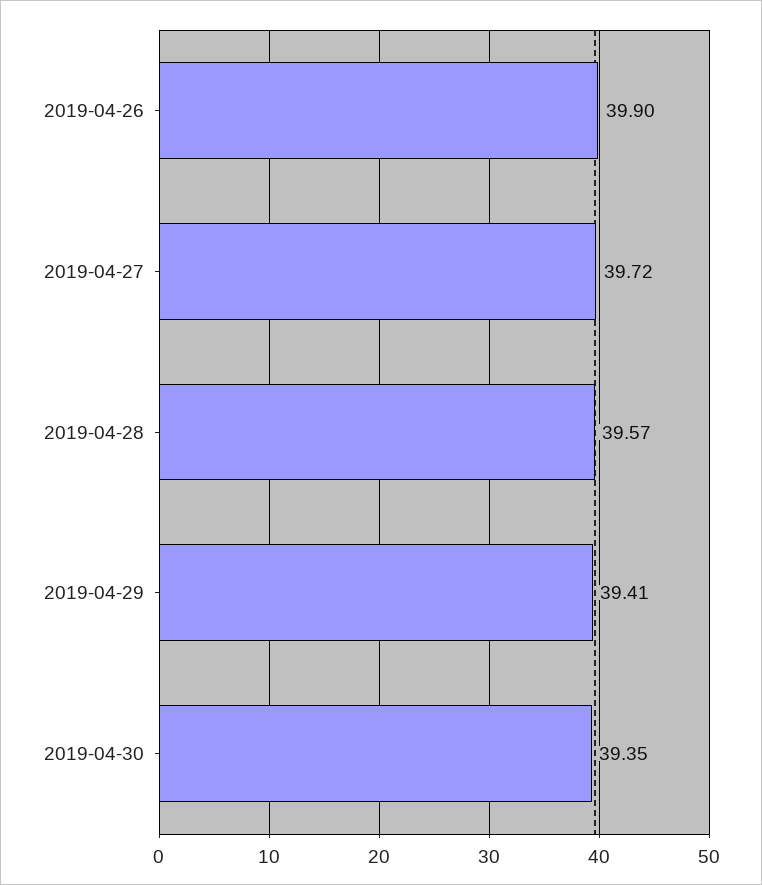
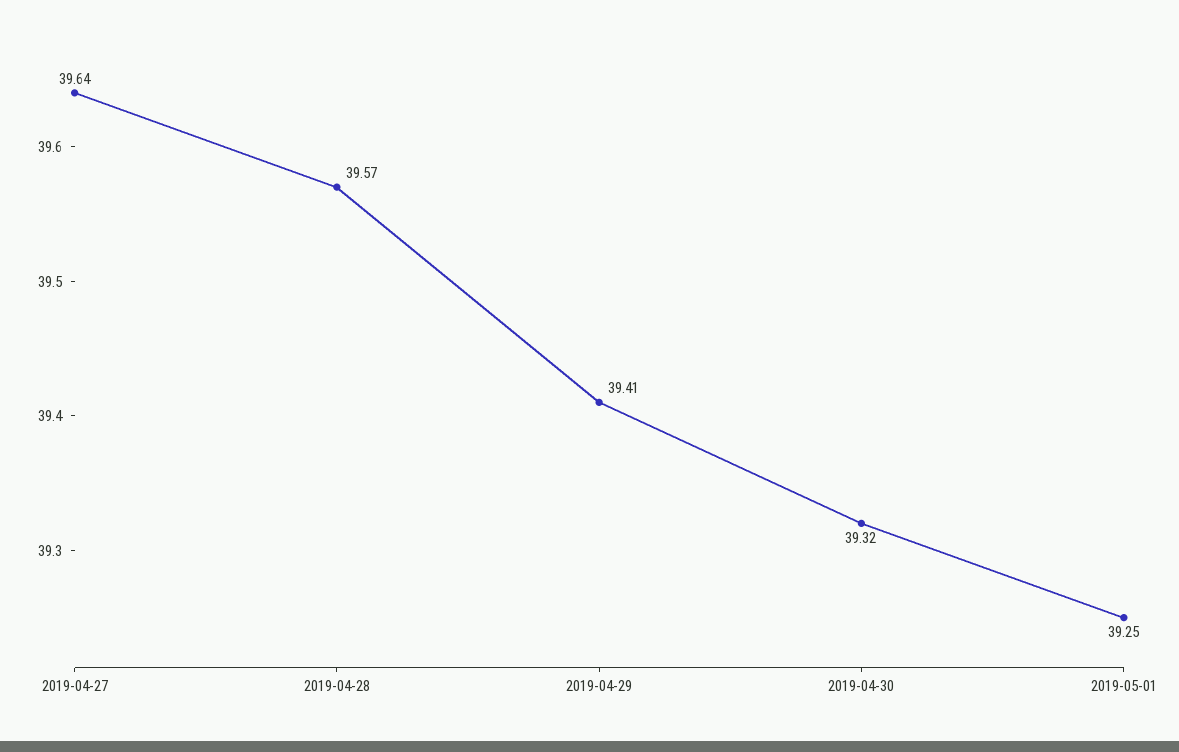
2019-04-26: 39.9 -> none
2019-04-27: 39.72 -> 39.64
2019-04-30: 39.35 -> 39.32
2019-05-01: none -> 39.25

